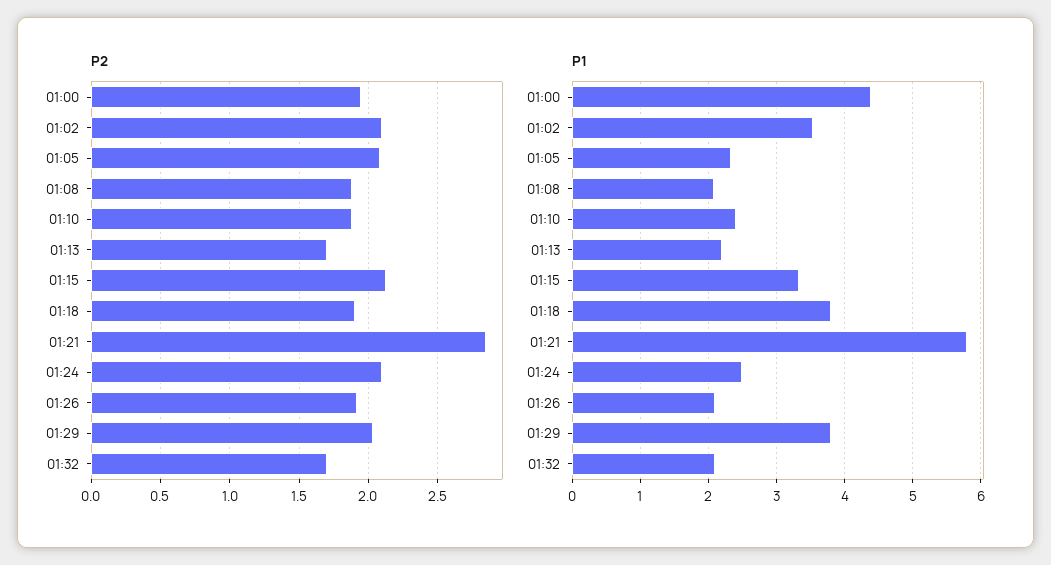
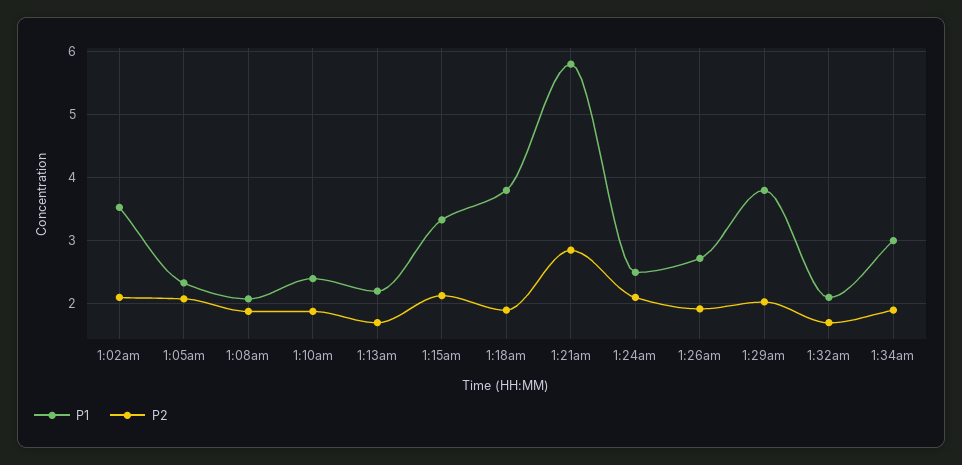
P2, 01:00: 1.95 -> none
P1, 01:00: 4.4 -> none
P1, 01:26: 2.1 -> 2.7
P1, 1:34am: none -> 3
P2, 1:34am: none -> 1.9

